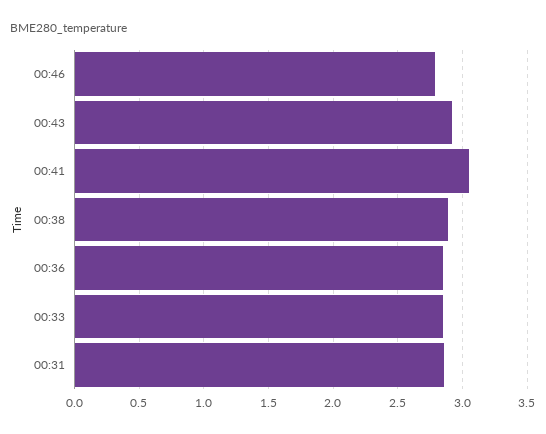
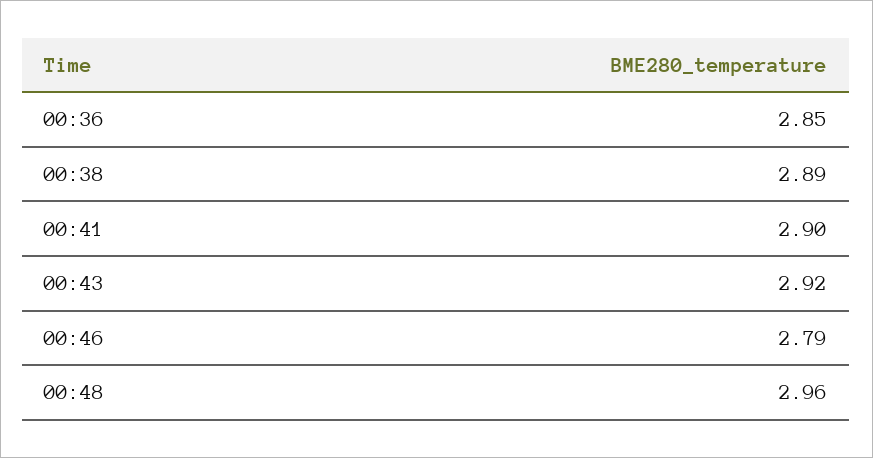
00:41: 3.05 -> 2.9
00:33: 2.85 -> none
00:31: 2.85 -> none
00:48: none -> 2.96

